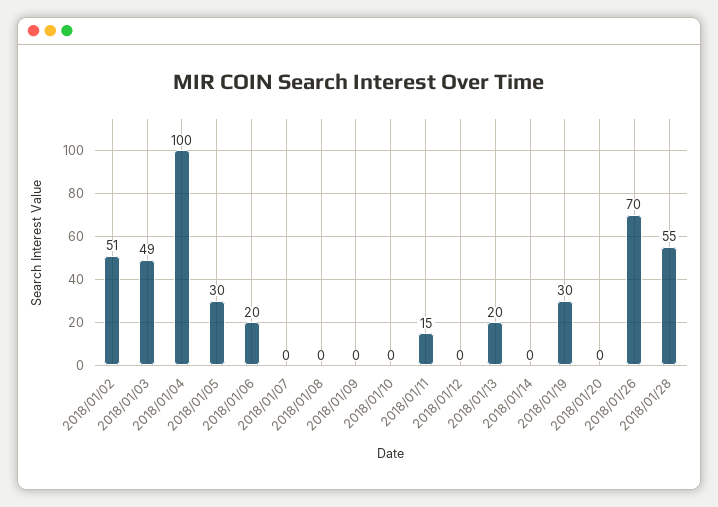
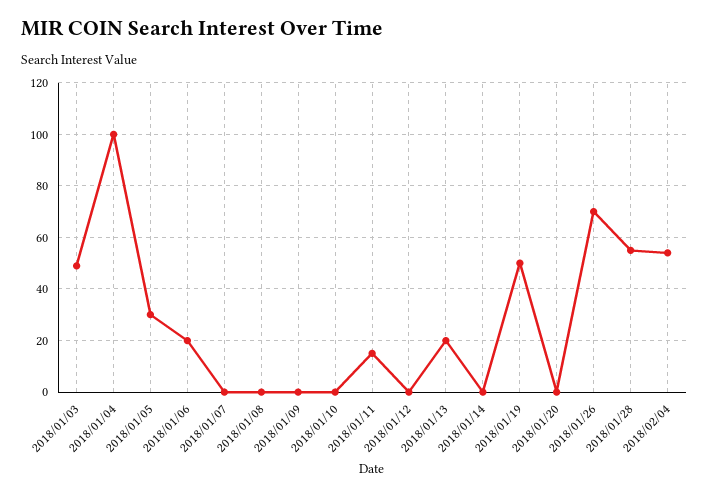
2018/01/02: 51 -> none
2018/01/19: 30 -> 50
2018/02/04: none -> 55

